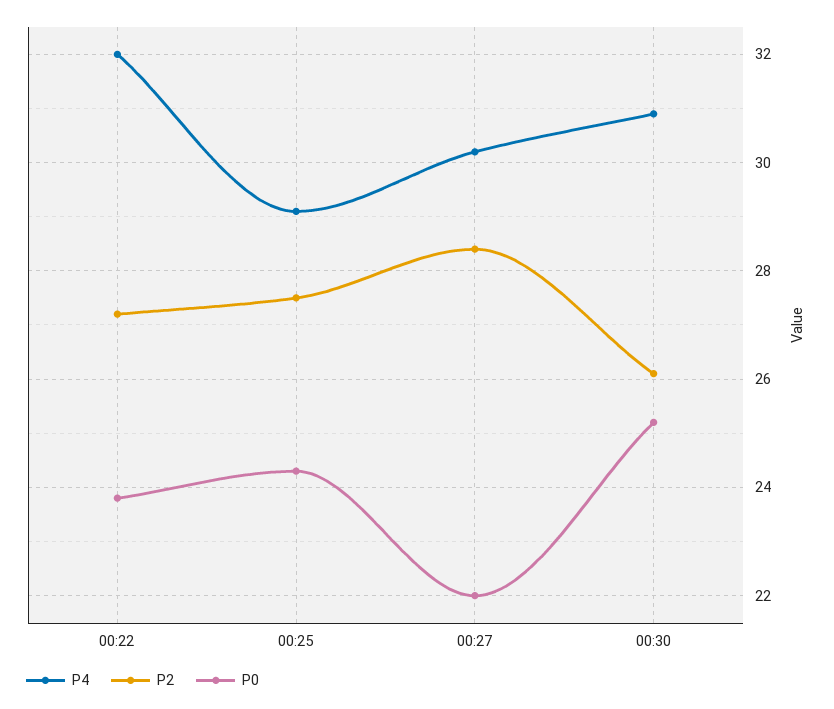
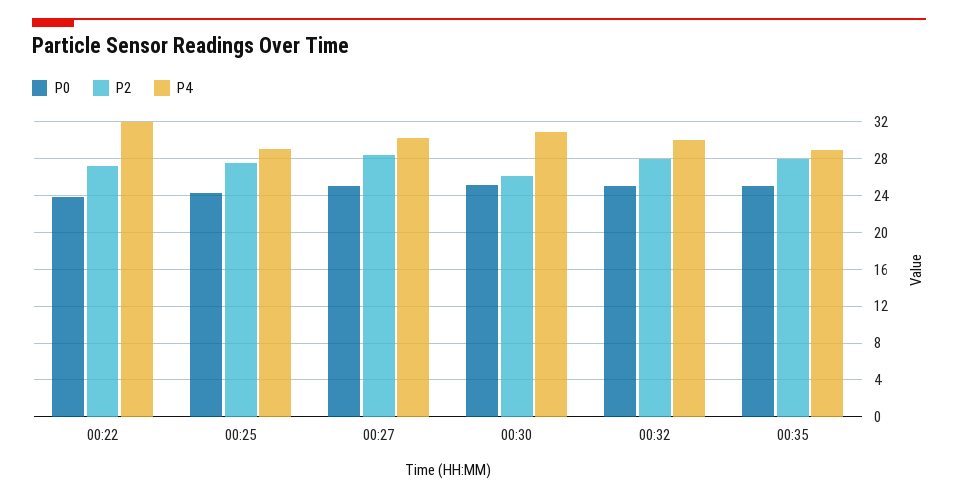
P0, 00:27: 22 -> 25
P0, 00:32: none -> 25
P2, 00:32: none -> 28
P4, 00:32: none -> 30
P0, 00:35: none -> 25
P2, 00:35: none -> 28
P4, 00:35: none -> 29

